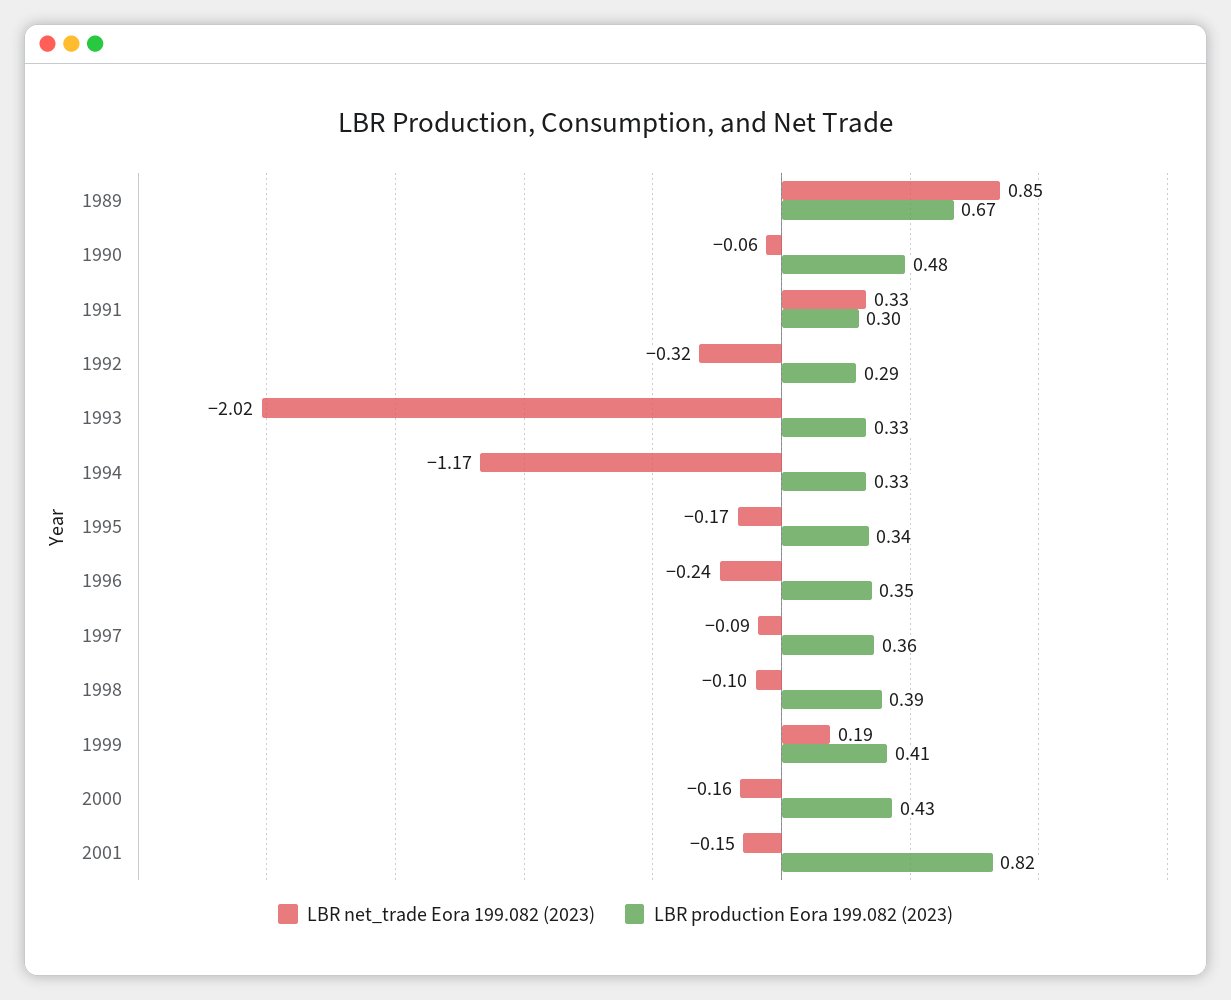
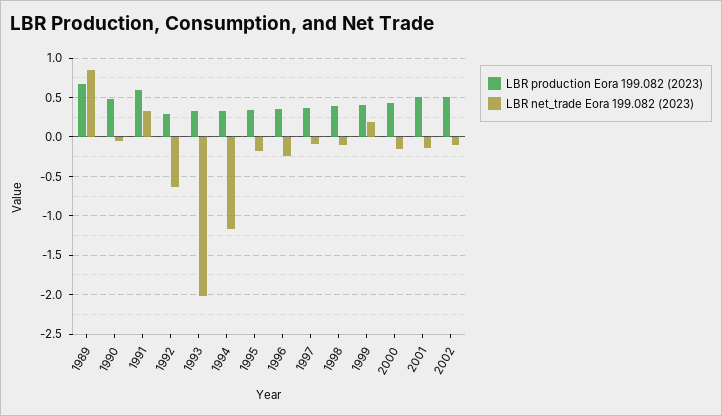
LBR production Eora 199.082 (2023), 1991: 0.3 -> 0.6
LBR net_trade Eora 199.082 (2023), 1992: -0.32 -> -0.6
LBR production Eora 199.082 (2023), 2001: 0.82 -> 0.5
LBR production Eora 199.082 (2023), 2002: none -> 0.5
LBR net_trade Eora 199.082 (2023), 2002: none -> -0.1

